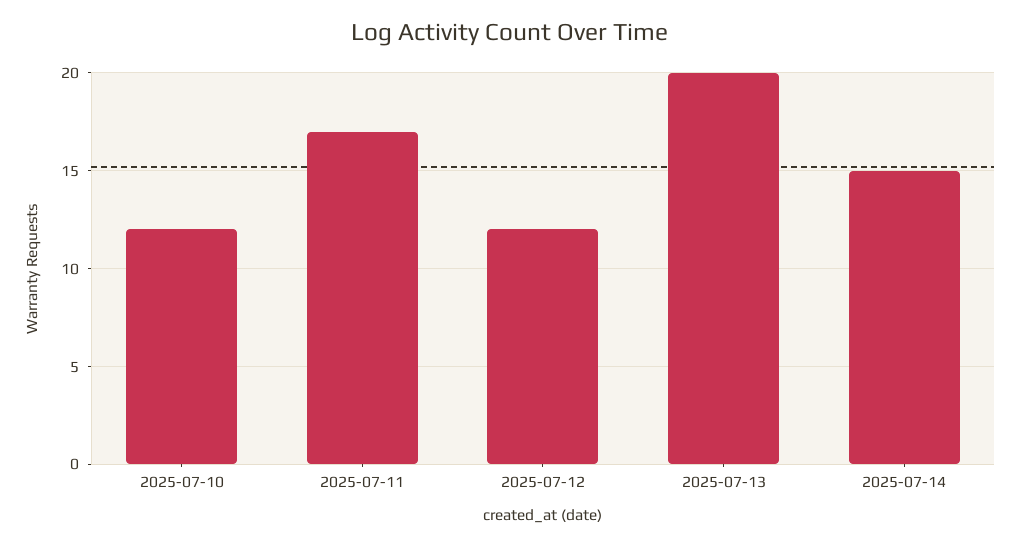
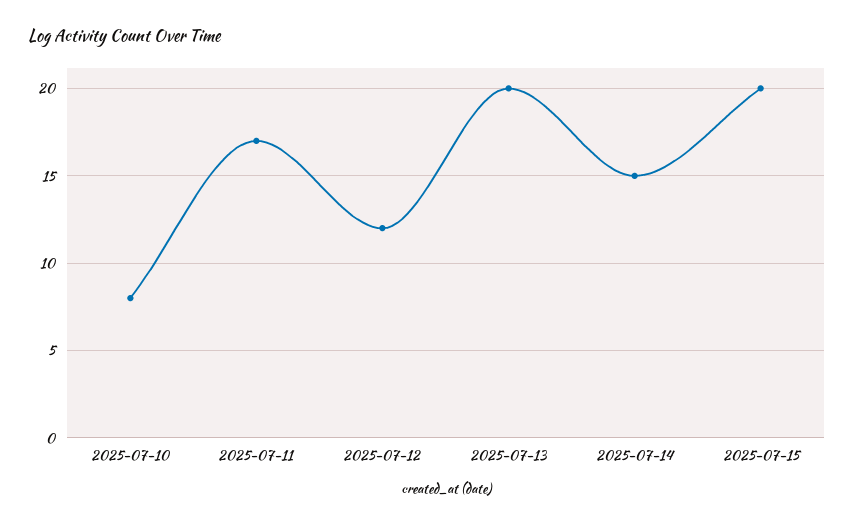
2025-07-10: 12 -> 8
2025-07-15: none -> 20

